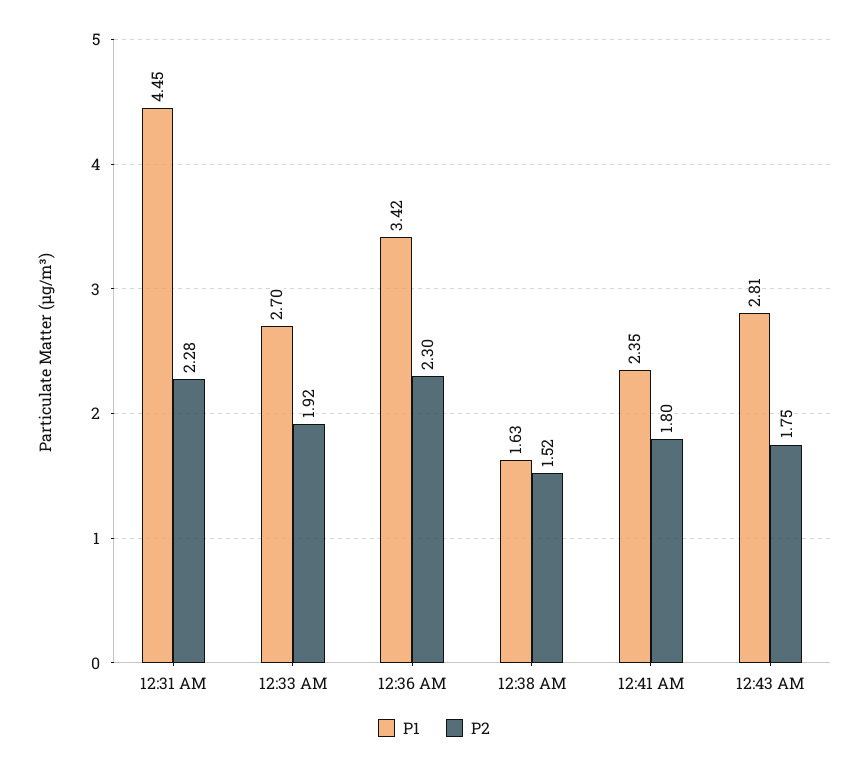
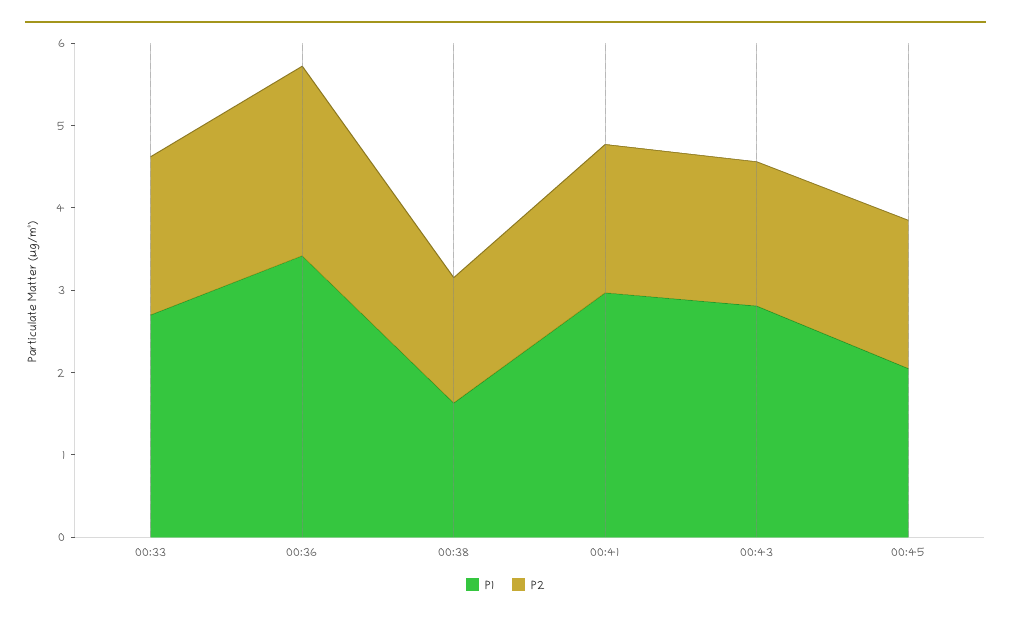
P1, 12:31 AM: 4.45 -> none
P2, 12:31 AM: 2.28 -> none
P1, 12:41 AM: 2.35 -> 3
P1, 00:45: none -> 2
P2, 00:45: none -> 1.8

